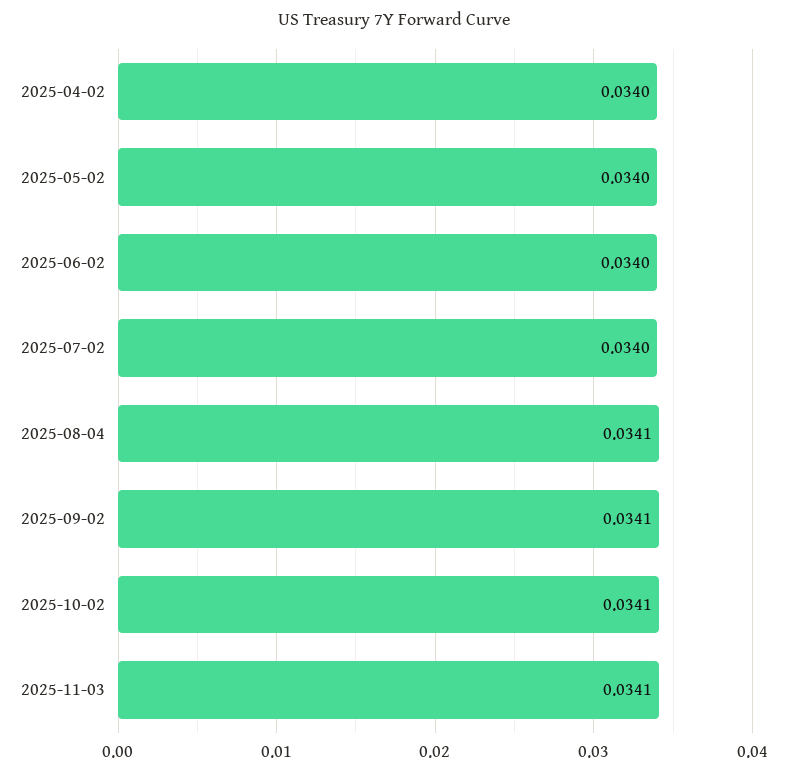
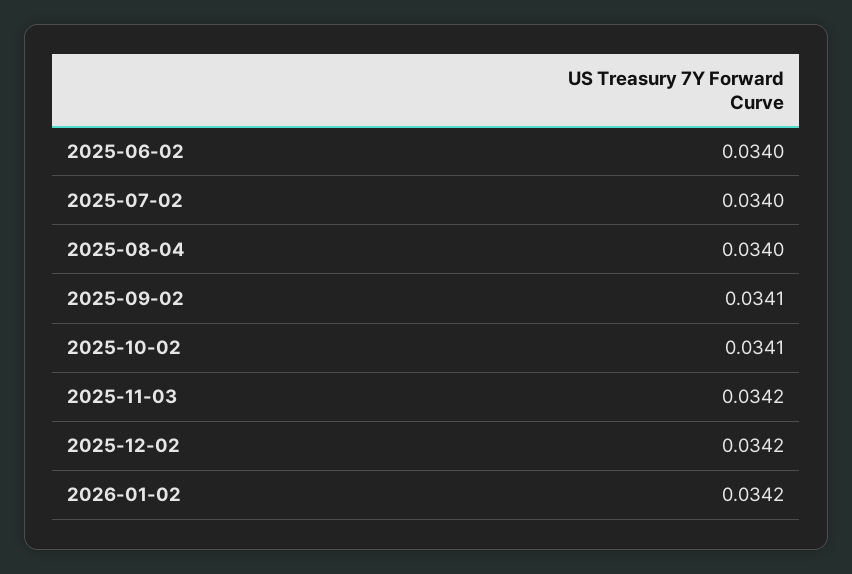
2025-04-02: 0.034 -> none
2025-05-02: 0.034 -> none
2025-08-04: 0.0341 -> 0.034
2025-11-03: 0.0341 -> 0.0342
2025-12-02: none -> 0.0342
2026-01-02: none -> 0.0342

